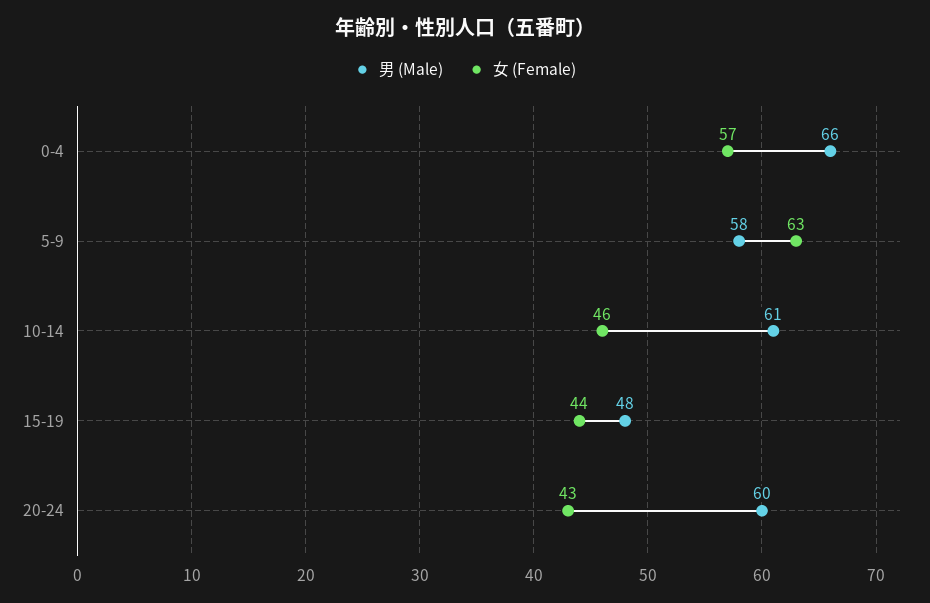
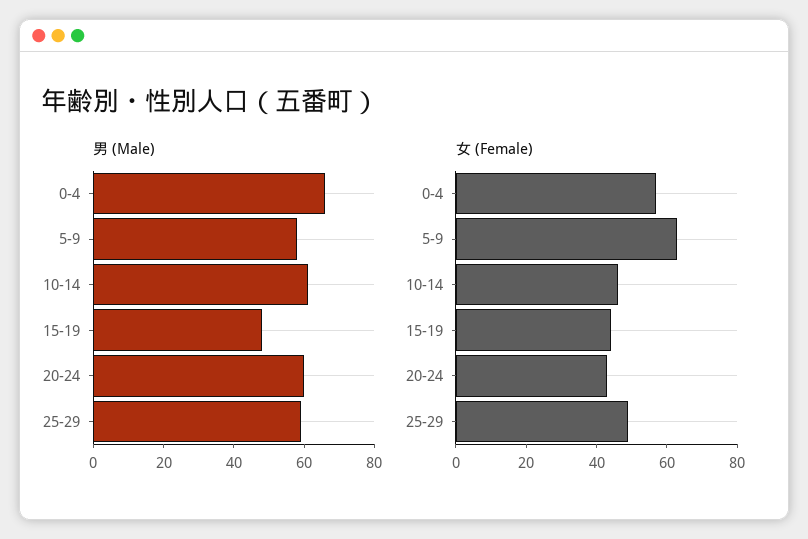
男 (Male), 25-29: none -> 60
女 (Female), 25-29: none -> 50

